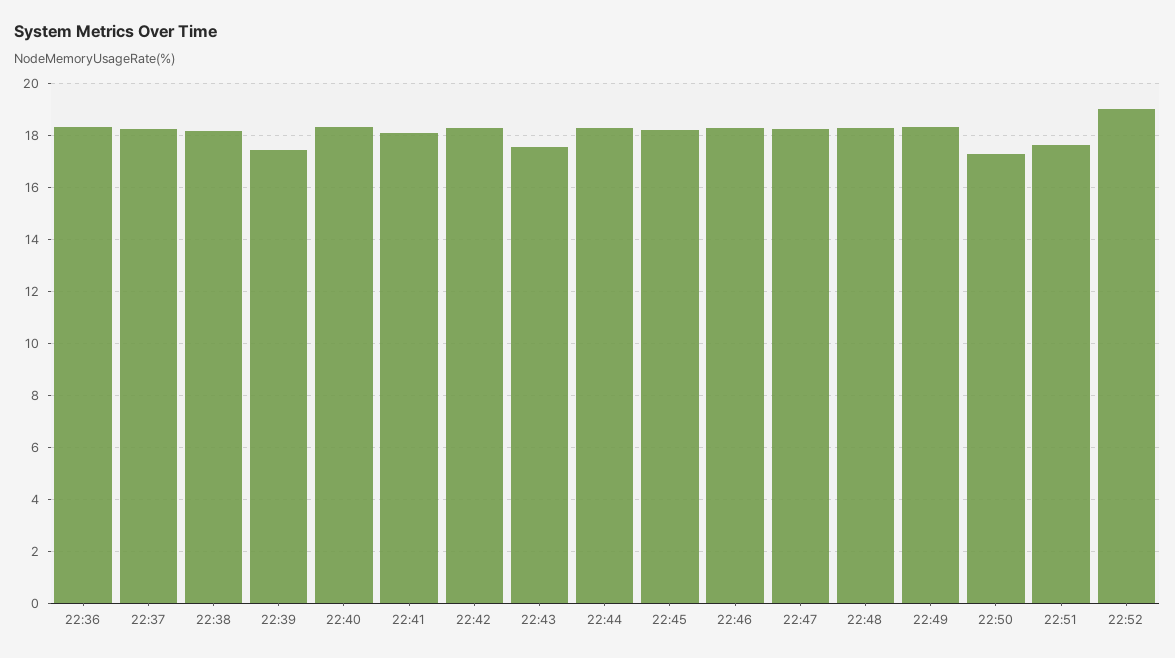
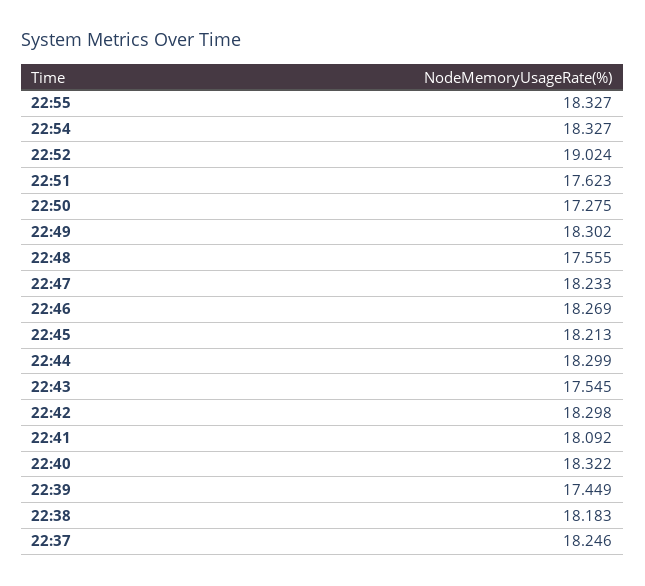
22:36: 18.25 -> none
22:48: 18.25 -> 17.555
22:55: none -> 18.327
22:54: none -> 18.327

